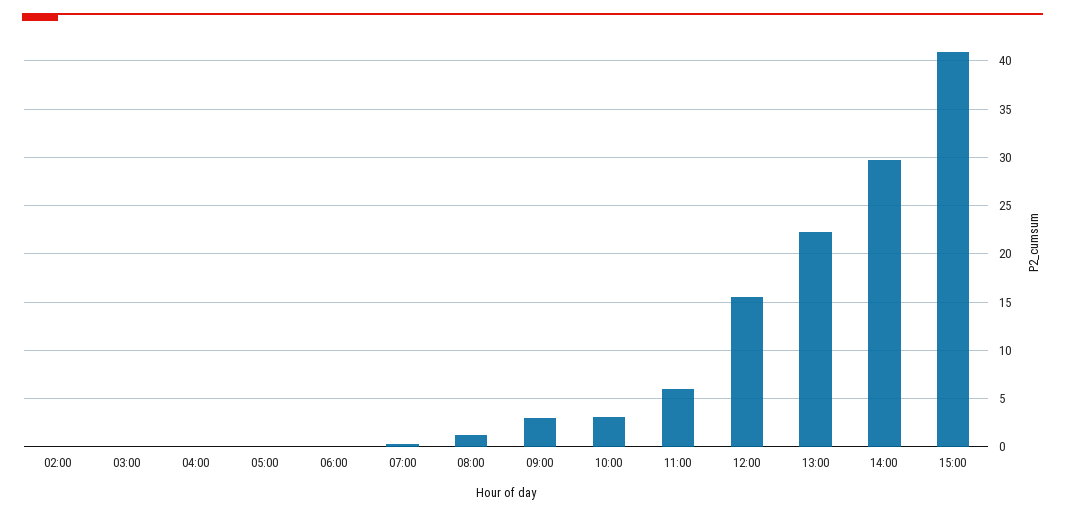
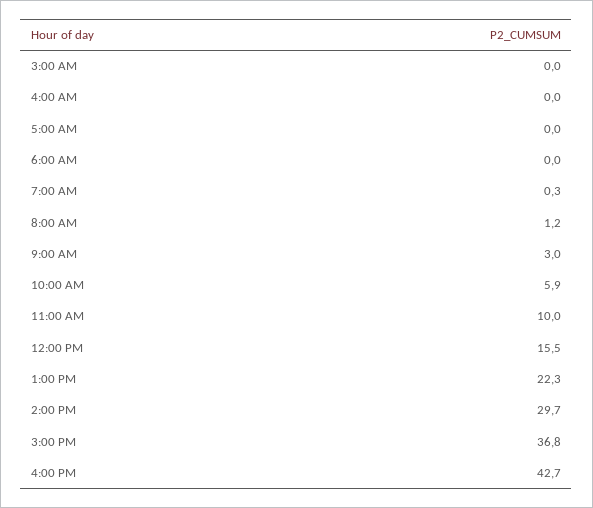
02:00: 0 -> none
10:00: 3 -> 5.9
11:00: 6 -> 10
15:00: 41 -> 36.8
4:00 PM: none -> 42.7

